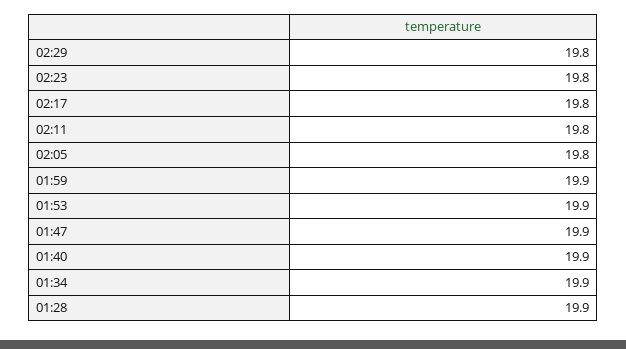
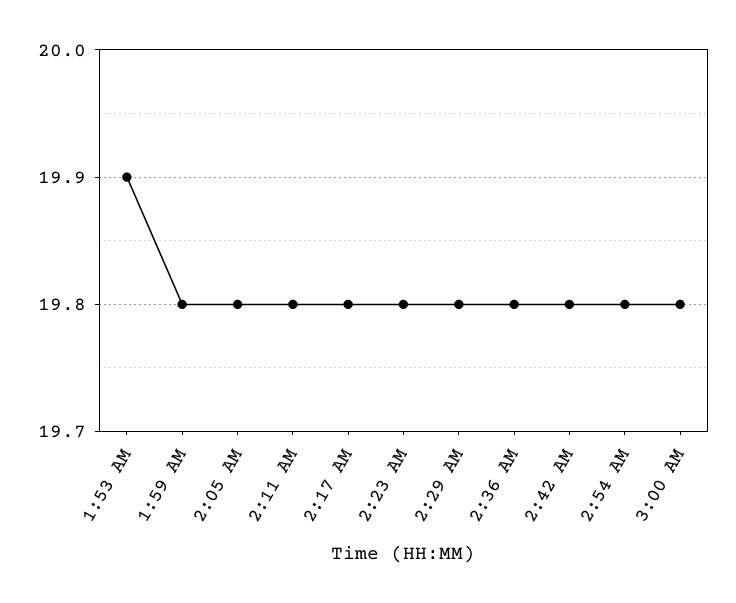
01:59: 19.9 -> 19.8
01:47: 19.9 -> none
01:40: 19.9 -> none
01:34: 19.9 -> none
01:28: 19.9 -> none
2:36 AM: none -> 19.8
2:42 AM: none -> 19.8
2:54 AM: none -> 19.8
3:00 AM: none -> 19.8

